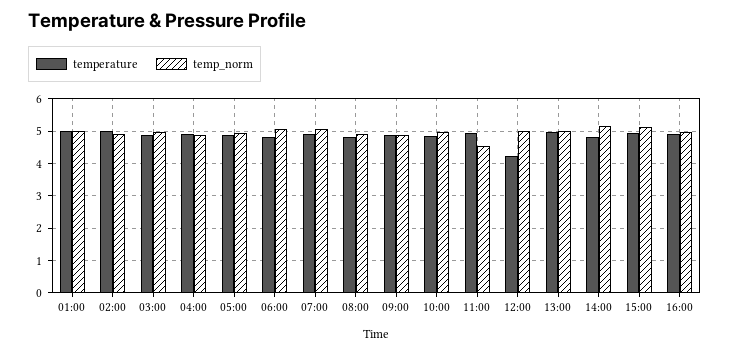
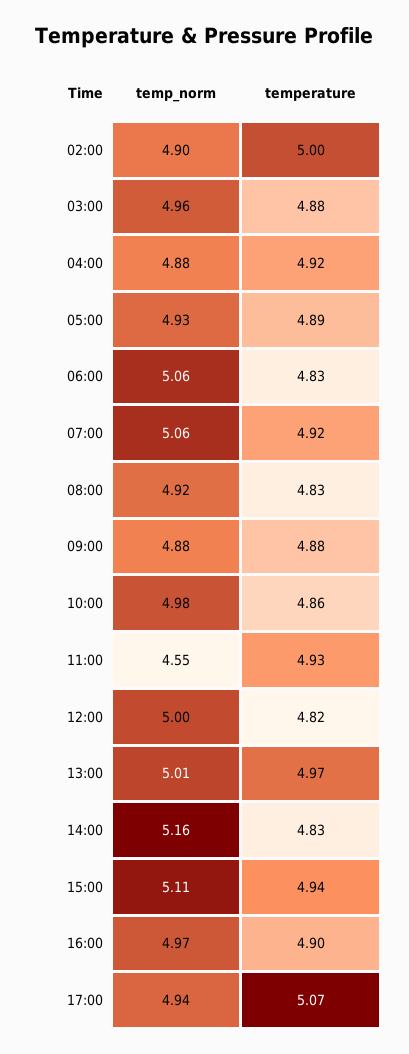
temperature, 01:00: 5 -> none
temp_norm, 01:00: 5 -> none
temperature, 12:00: 4.2 -> 4.82
temp_norm, 17:00: none -> 4.94
temperature, 17:00: none -> 5.07

